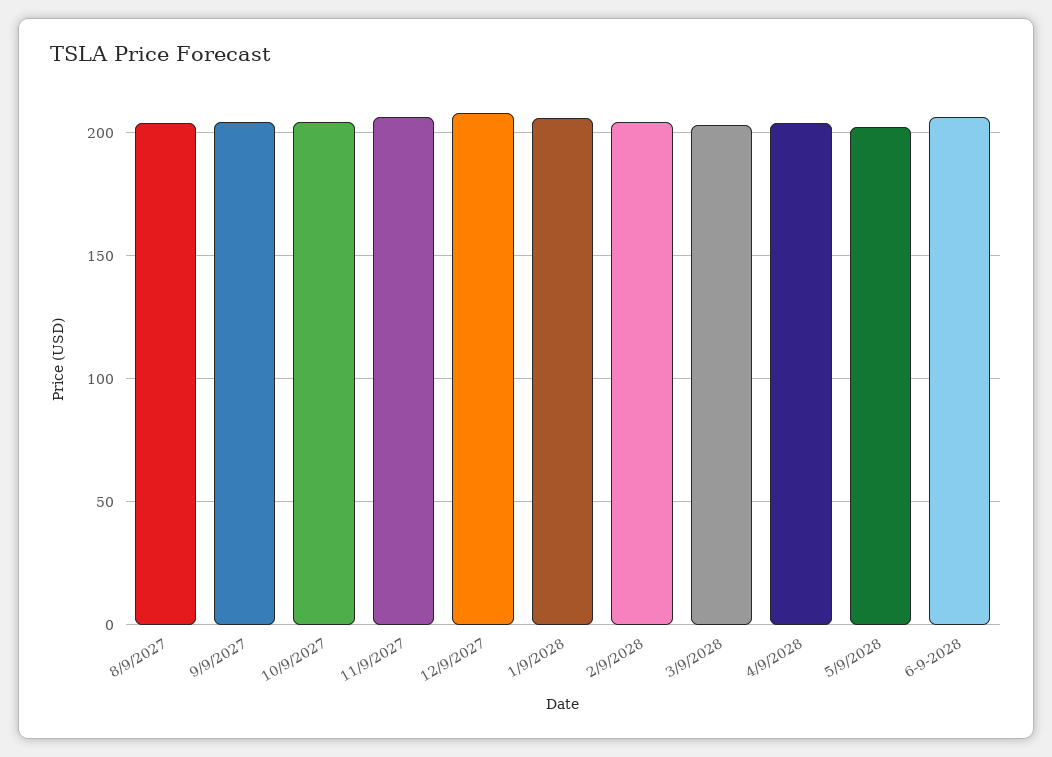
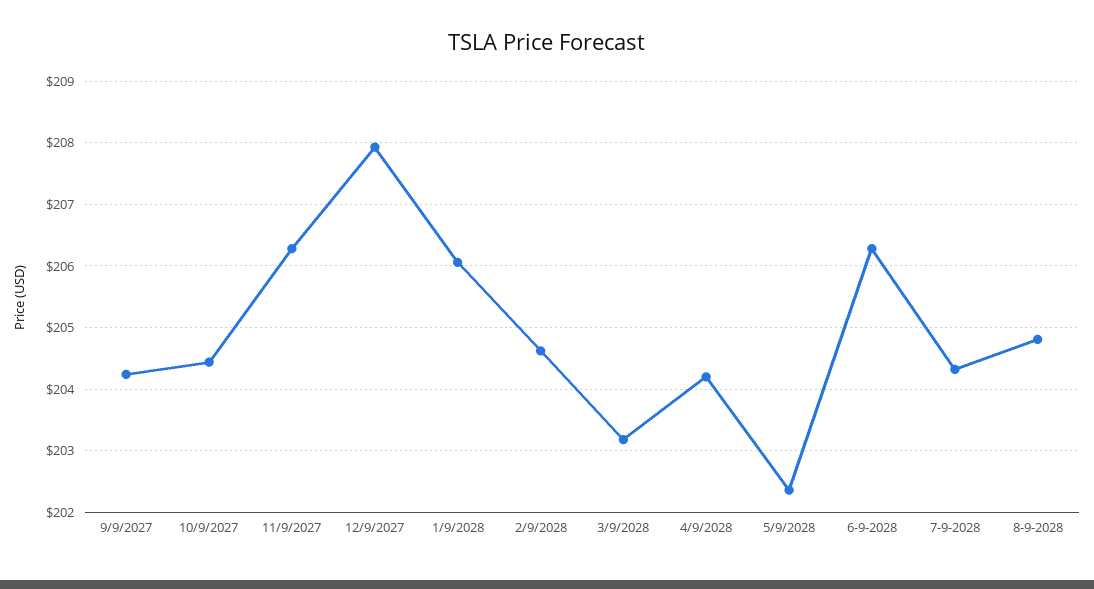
8/9/2027: 205 -> none
7-9-2028: none -> 204.3
8-9-2028: none -> 204.8

